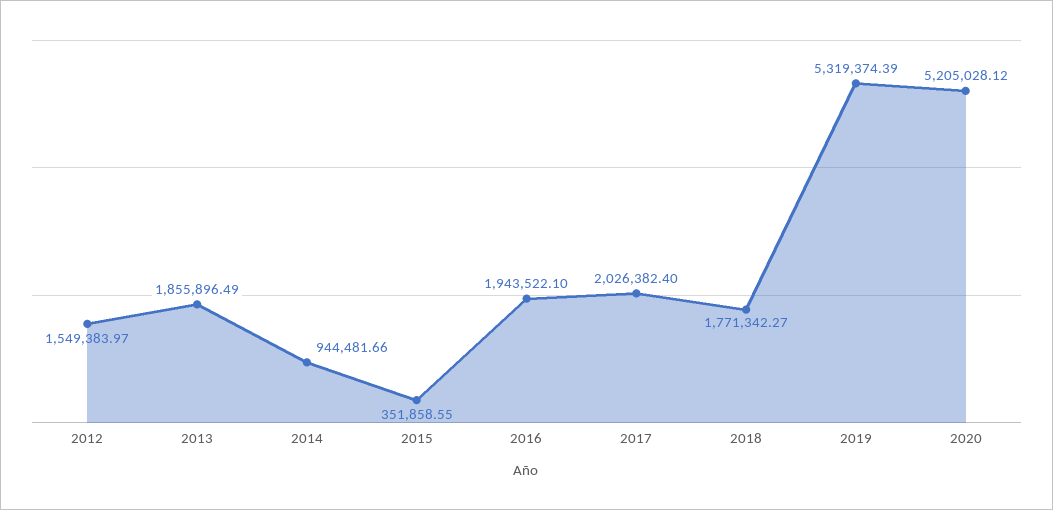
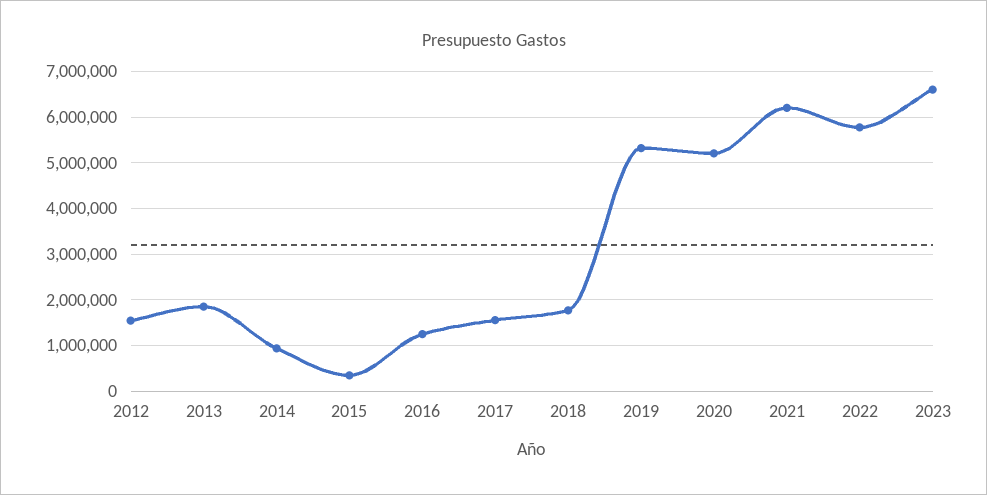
2016: 1943522.1 -> 1200000
2017: 2026382.4 -> 1600000
2021: none -> 6200000
2022: none -> 5800000
2023: none -> 6600000

